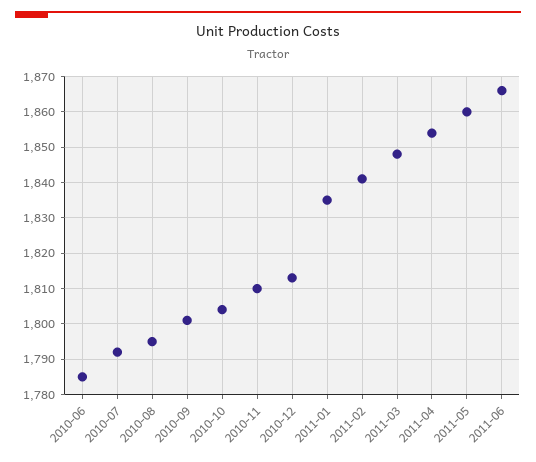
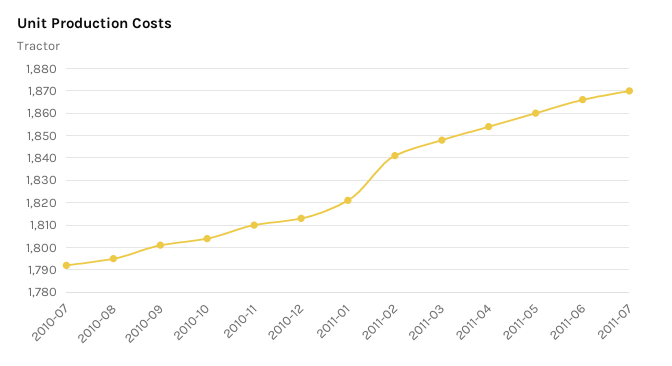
2010-06: 1785 -> none
2011-01: 1835 -> 1820
2011-07: none -> 1870

